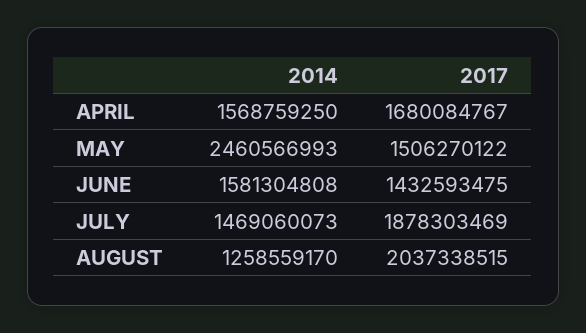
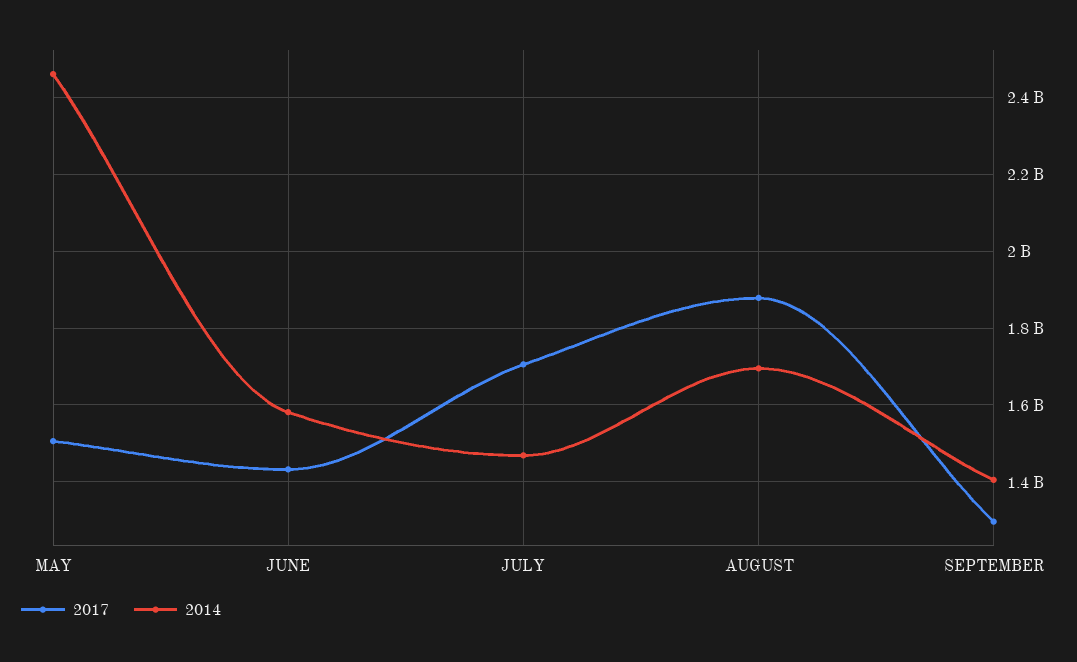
2014, APRIL: 1568759250 -> none
2017, APRIL: 1680084767 -> none
2017, JULY: 1878303469 -> 1700000000
2014, AUGUST: 1258559170 -> 1700000000
2017, AUGUST: 2037338515 -> 1880000000
2017, SEPTEMBER: none -> 1300000000
2014, SEPTEMBER: none -> 1400000000

